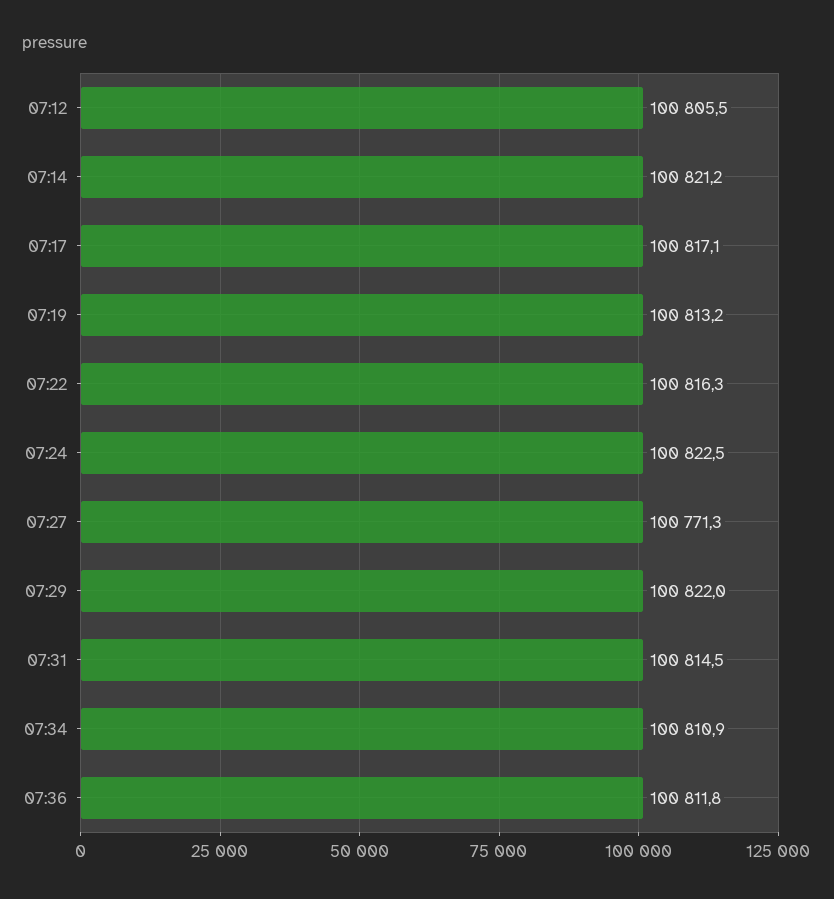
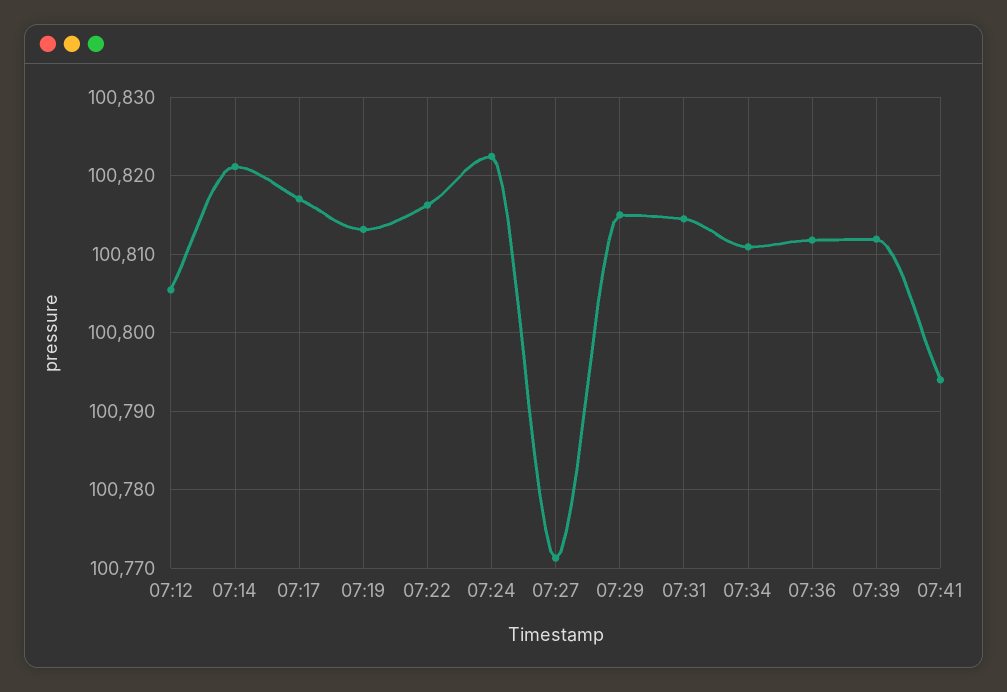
07:29: 100822 -> 100815
07:39: none -> 100812
07:41: none -> 100794

